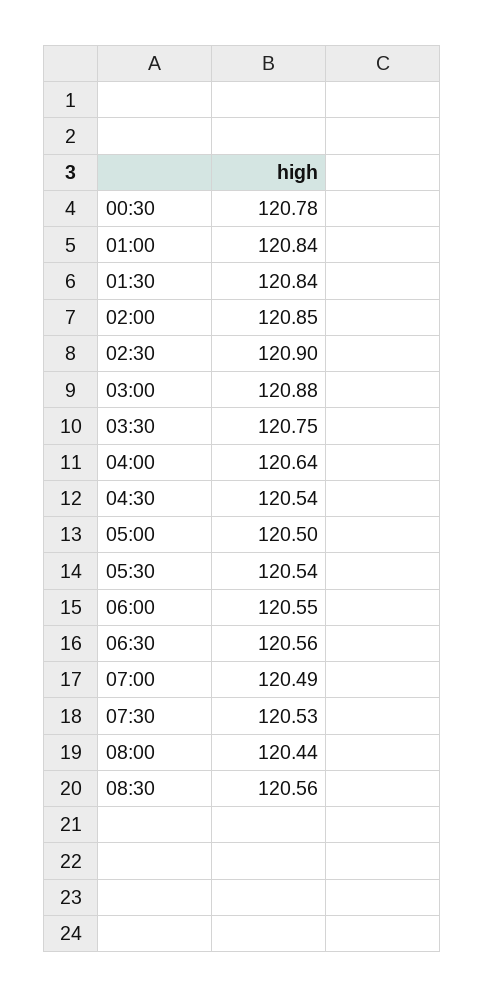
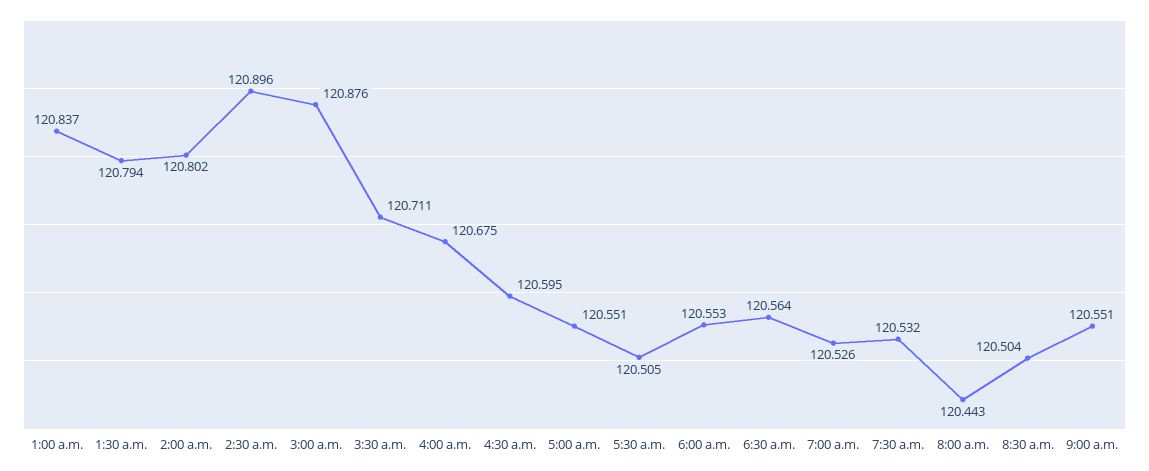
00:30: 120.78 -> none
01:30: 120.84 -> 120.794
02:00: 120.85 -> 120.802
03:30: 120.75 -> 120.711
04:00: 120.64 -> 120.675
04:30: 120.54 -> 120.595
05:00: 120.5 -> 120.551
05:30: 120.54 -> 120.505
07:00: 120.49 -> 120.526
08:30: 120.56 -> 120.504
9:00 a.m.: none -> 120.551

